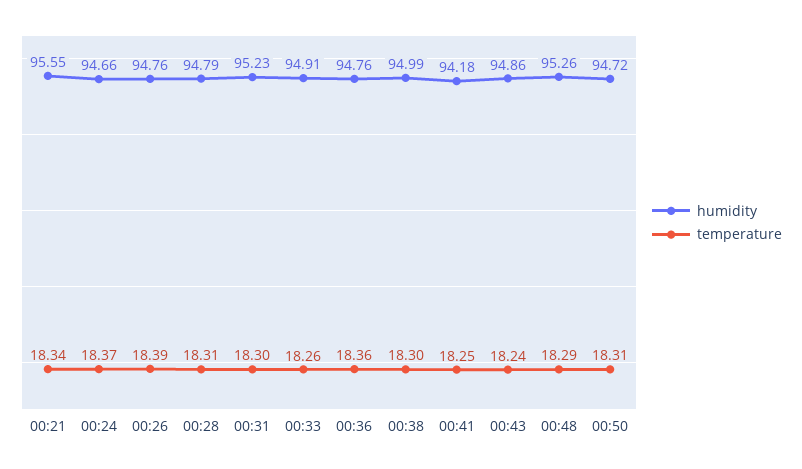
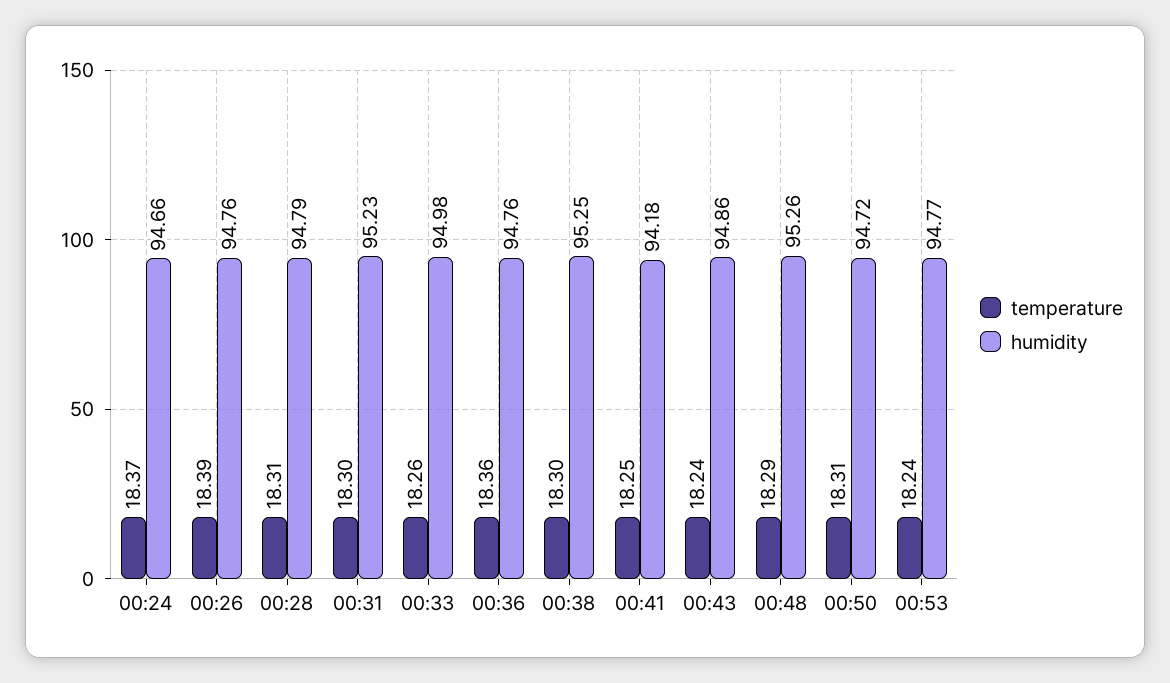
humidity, 00:21: 95.55 -> none
temperature, 00:21: 18.34 -> none
humidity, 00:33: 94.91 -> 94.98
humidity, 00:38: 94.99 -> 95.25
temperature, 00:53: none -> 18.24
humidity, 00:53: none -> 94.77

